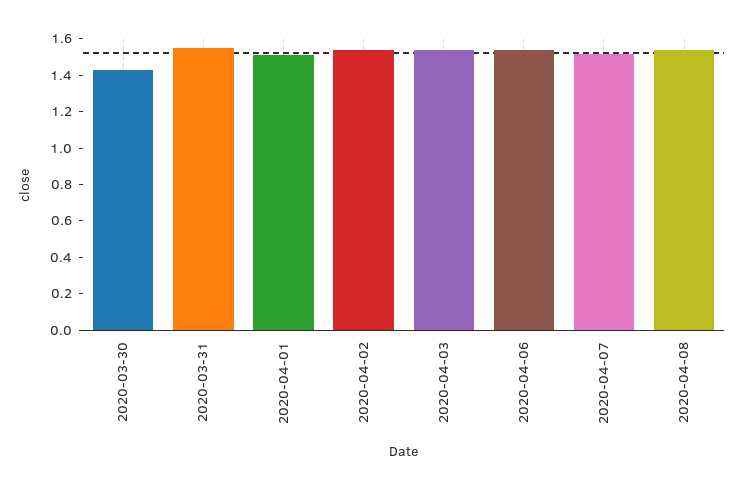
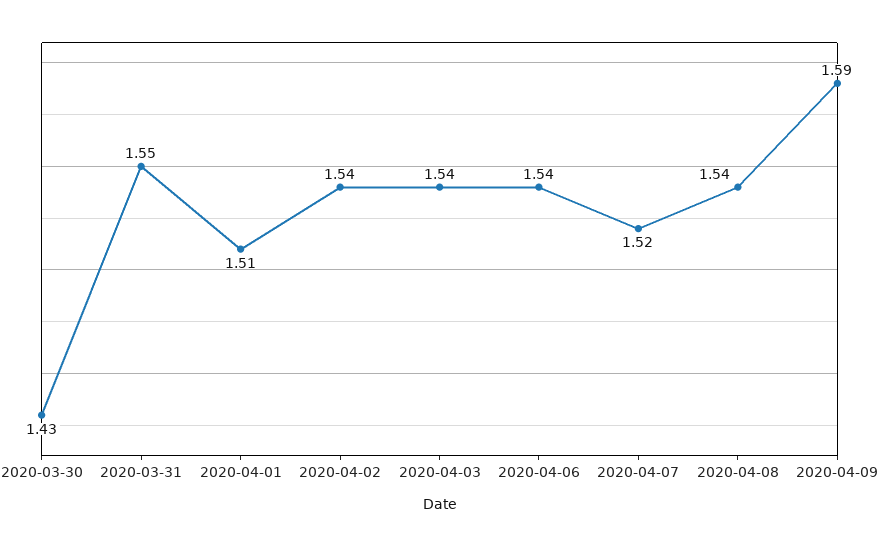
2020-04-09: none -> 1.59

